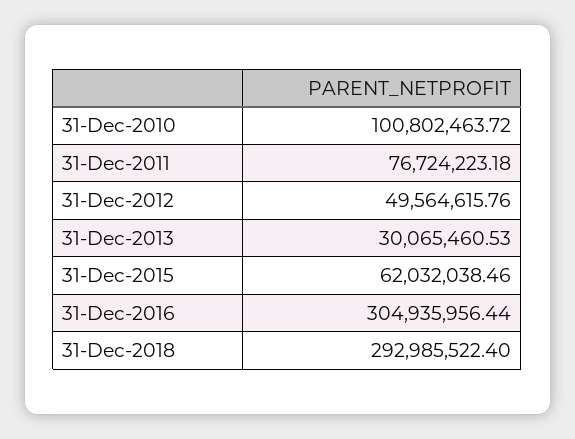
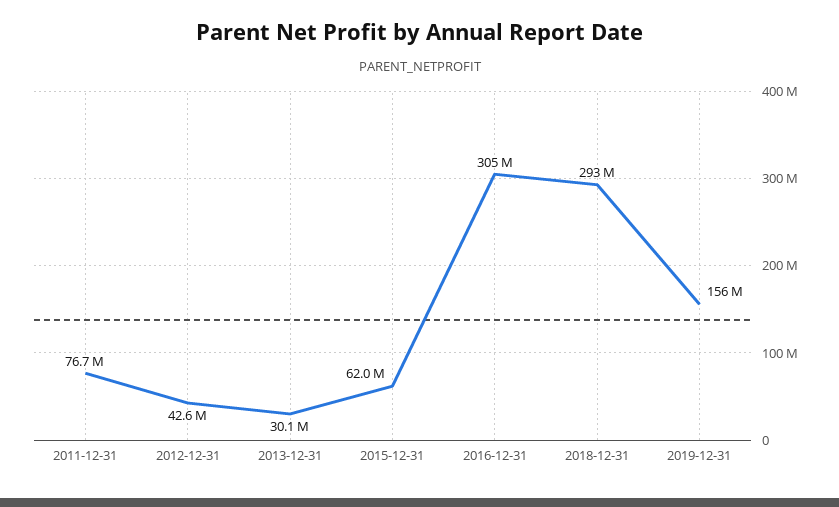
31-Dec-2010: 100802463.72 -> none
31-Dec-2012: 49564615.76 -> 42600000
2019-12-31: none -> 156000000

